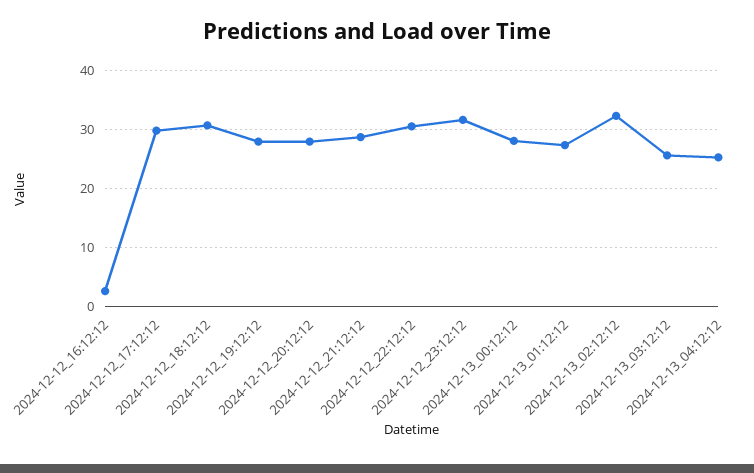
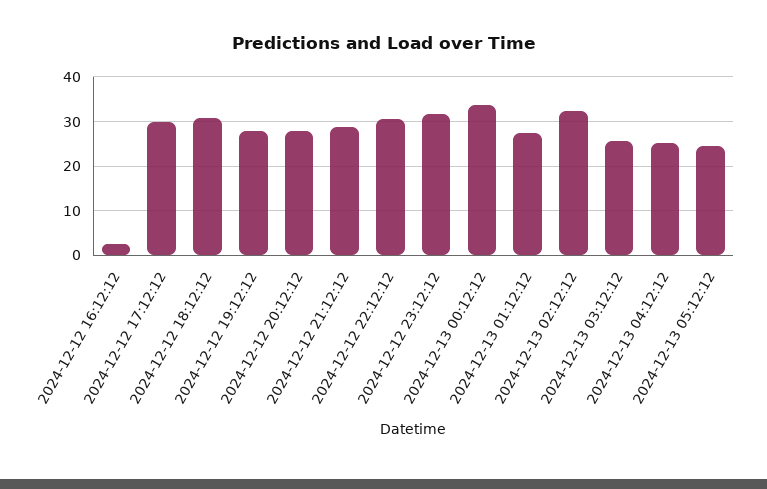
2024-12-13_00:12:12: 28 -> 34
2024-12-13 05:12:12: none -> 24

